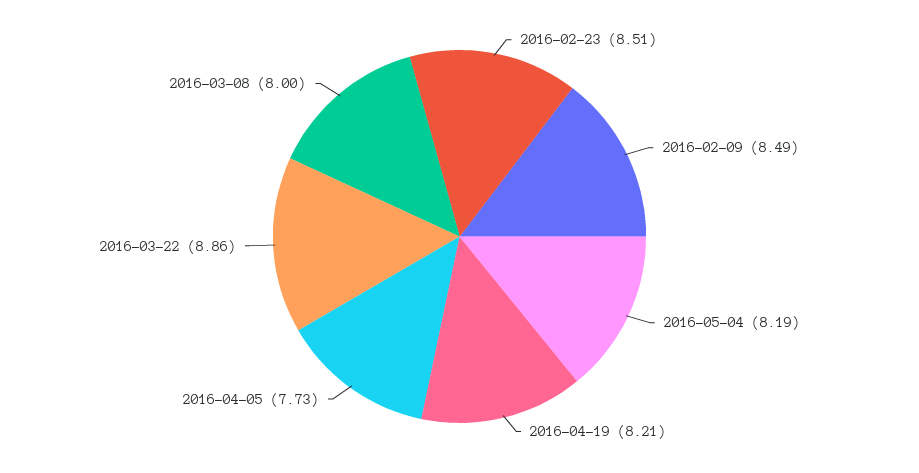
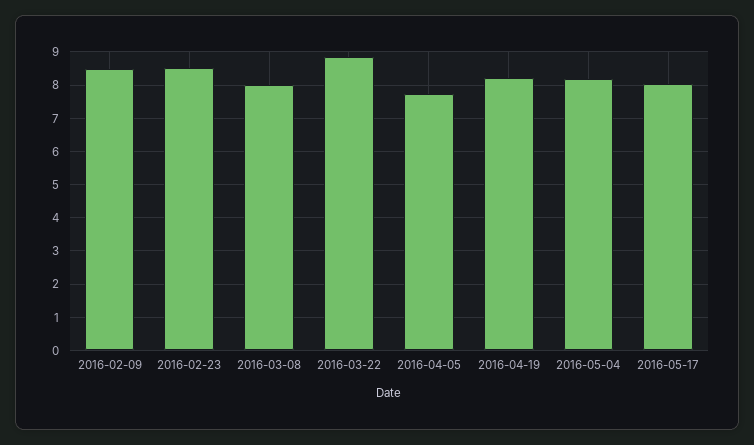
2016-05-17: none -> 8

